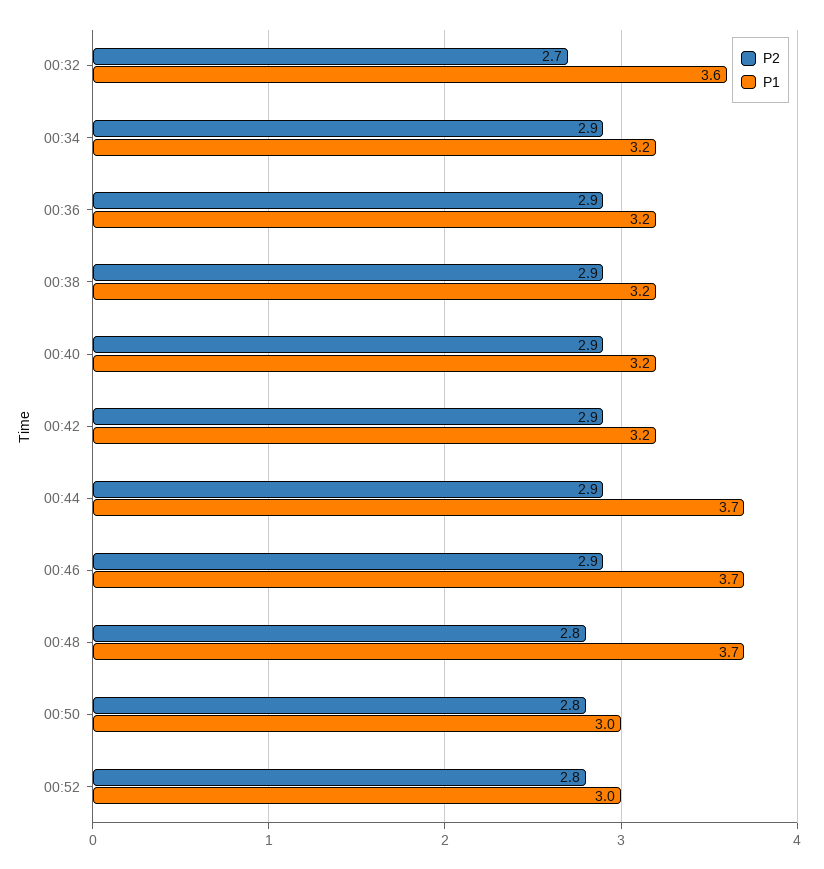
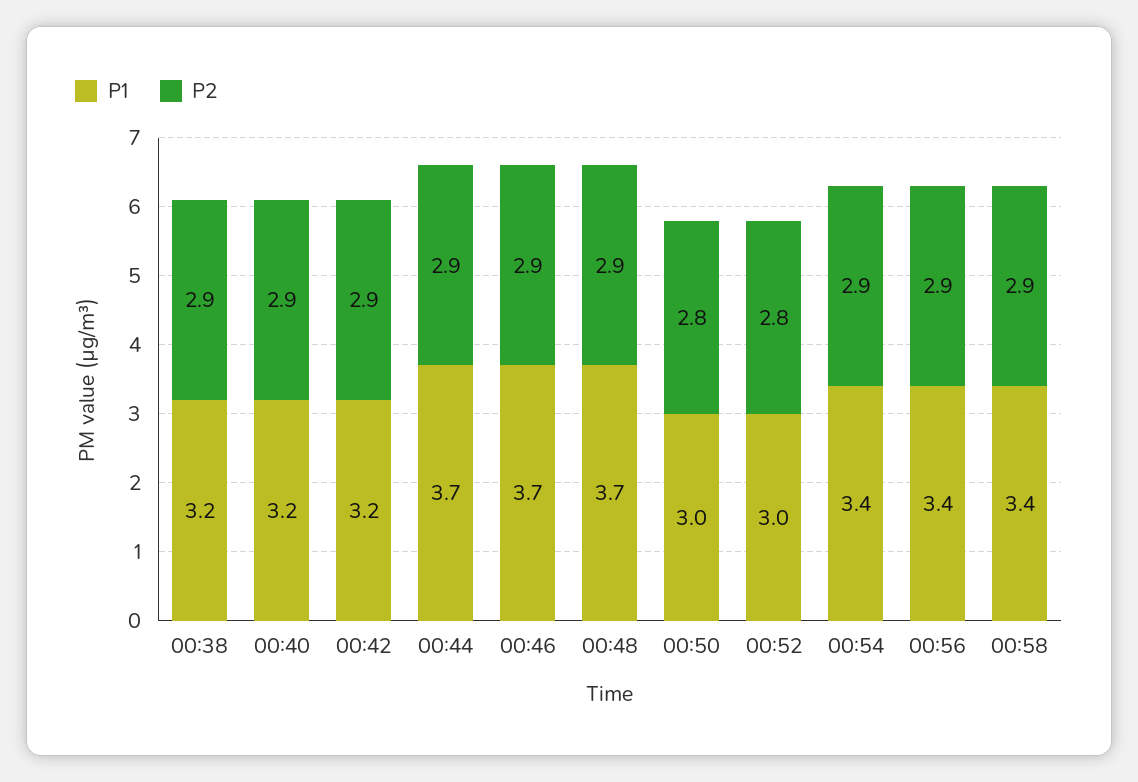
P2, 00:32: 2.7 -> none
P1, 00:32: 3.6 -> none
P2, 00:34: 2.9 -> none
P1, 00:34: 3.2 -> none
P2, 00:36: 2.9 -> none
P1, 00:36: 3.2 -> none
P2, 00:48: 2.8 -> 2.9
P1, 00:54: none -> 3.4
P2, 00:54: none -> 2.9
P1, 00:56: none -> 3.4
P2, 00:56: none -> 2.9
P1, 00:58: none -> 3.4
P2, 00:58: none -> 2.9

